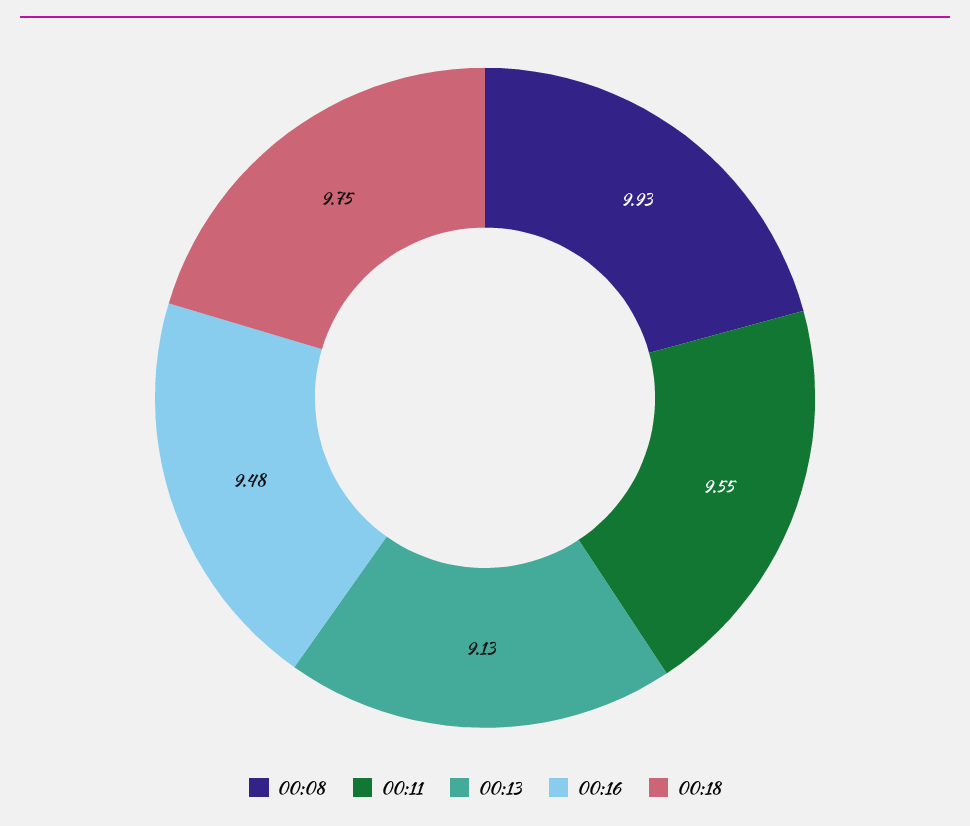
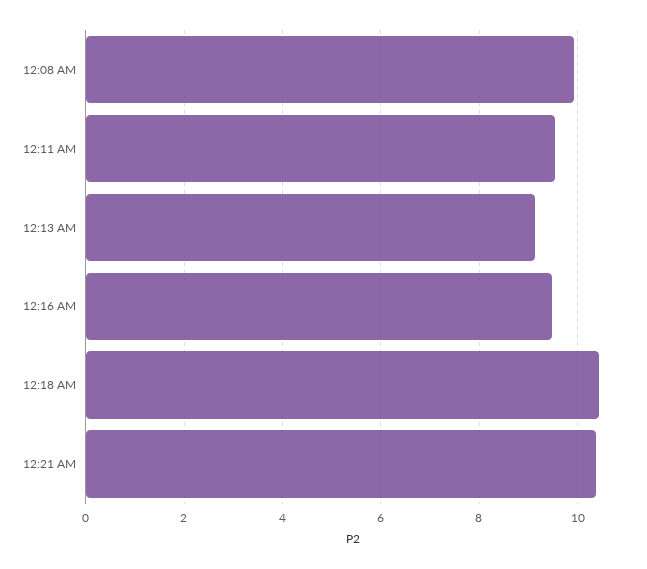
00:18: 9.75 -> 10.4
12:21 AM: none -> 10.4

